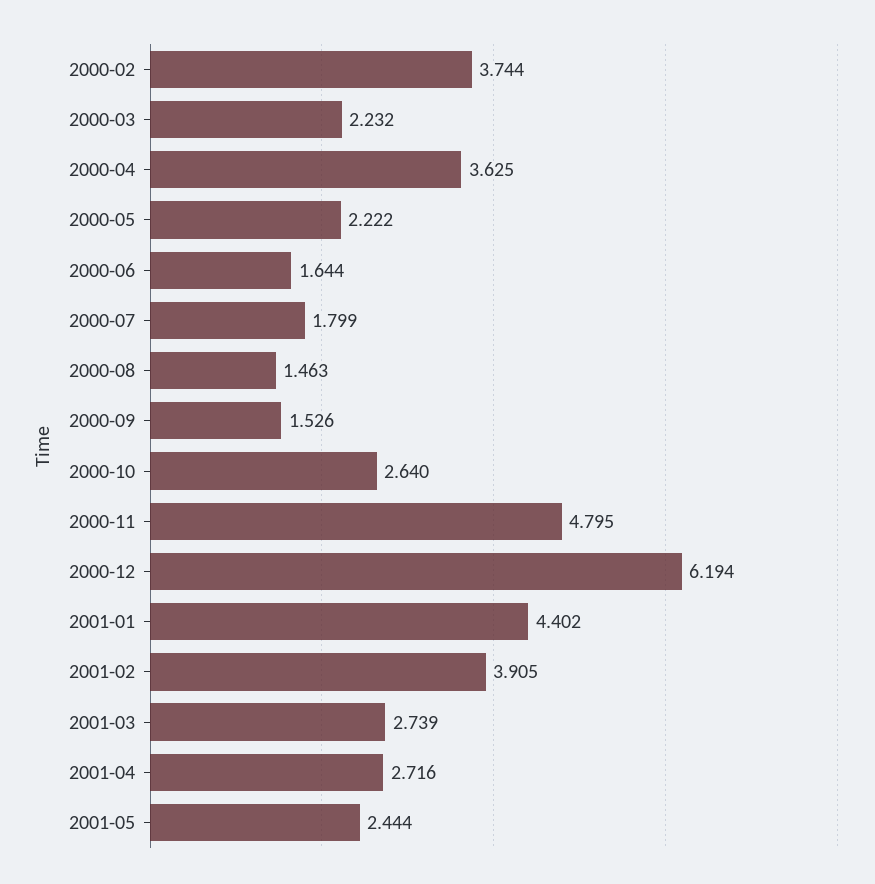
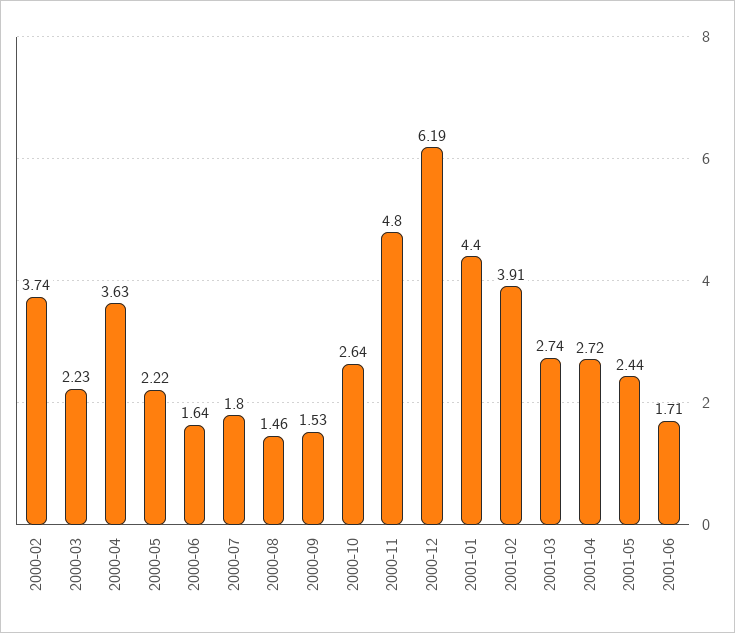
2001-06: none -> 1.71

